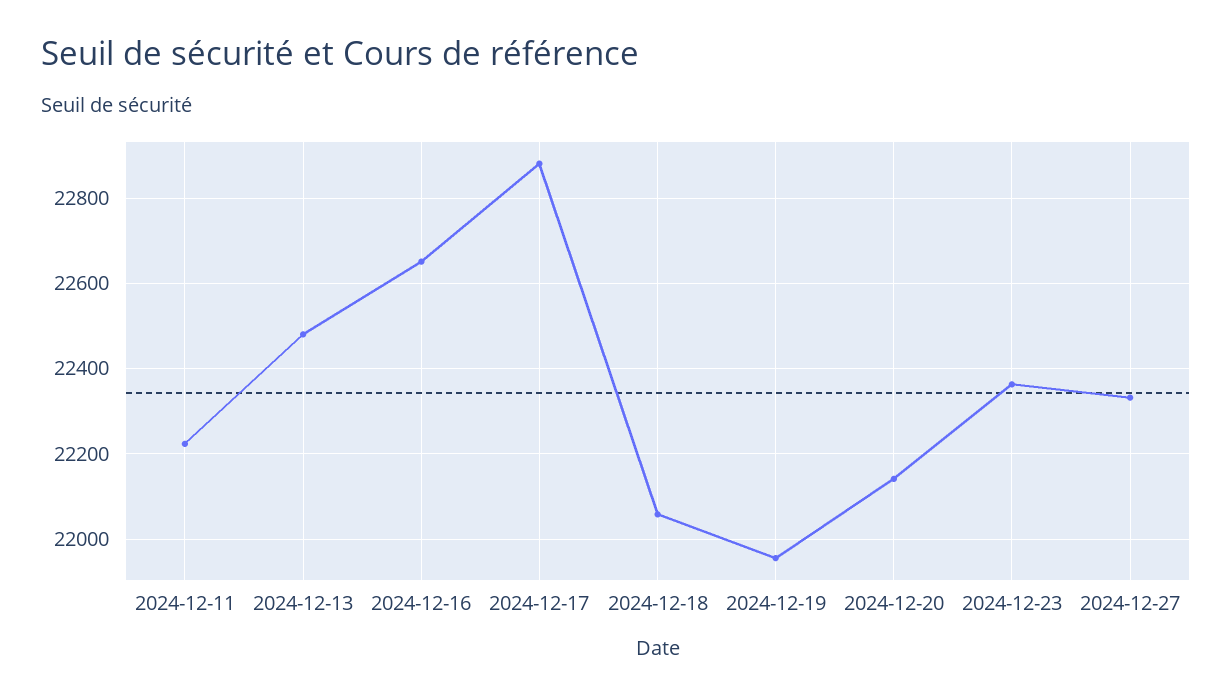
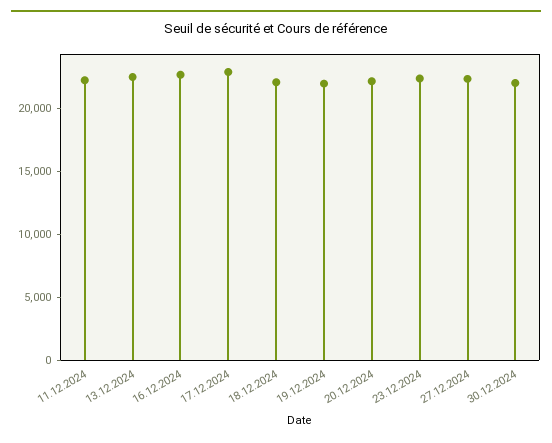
30.12.2024: none -> 22000

